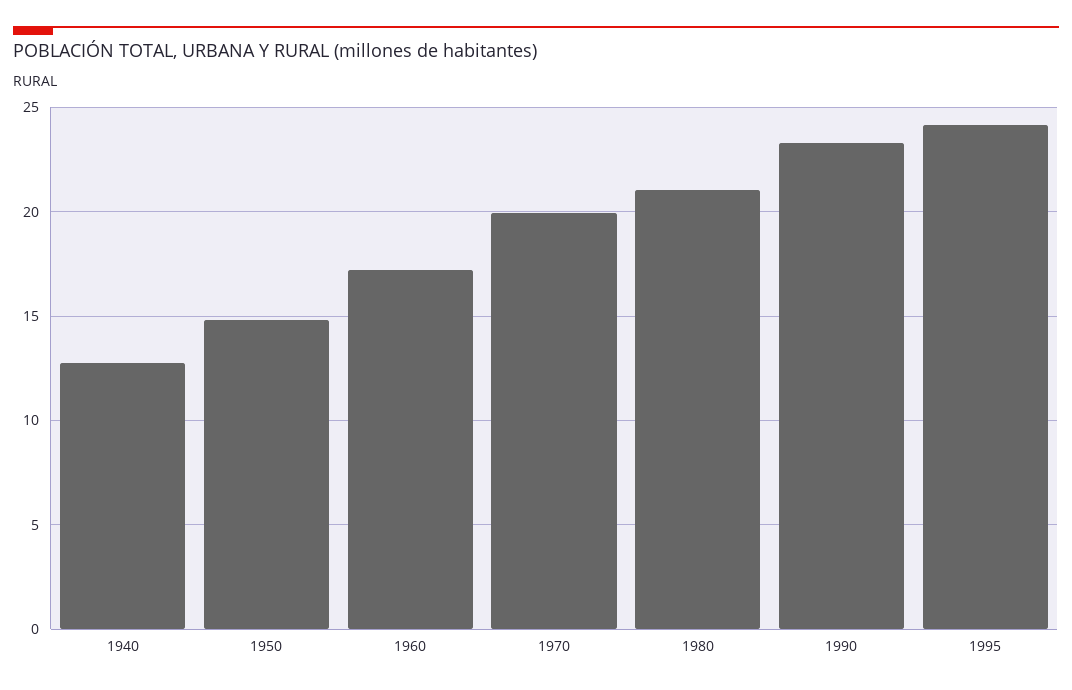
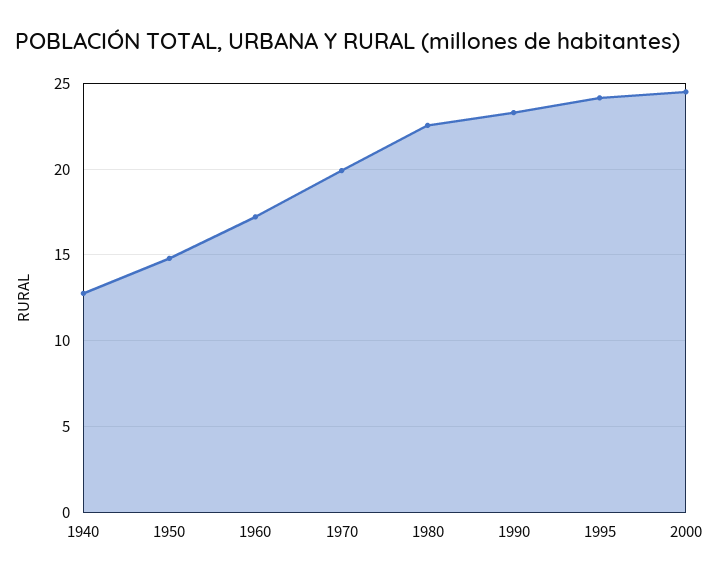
1980: 21 -> 22.5
2000: none -> 24.5

